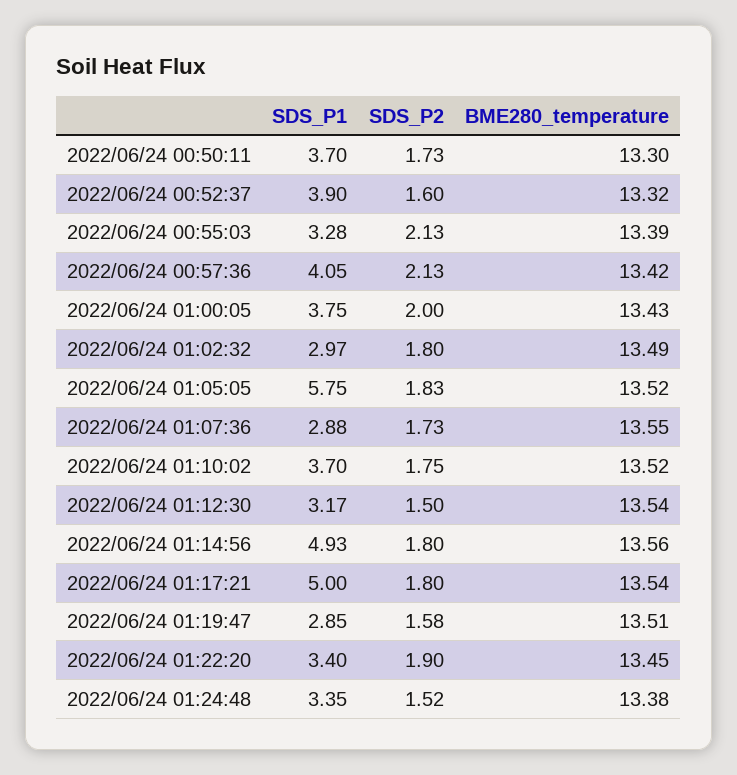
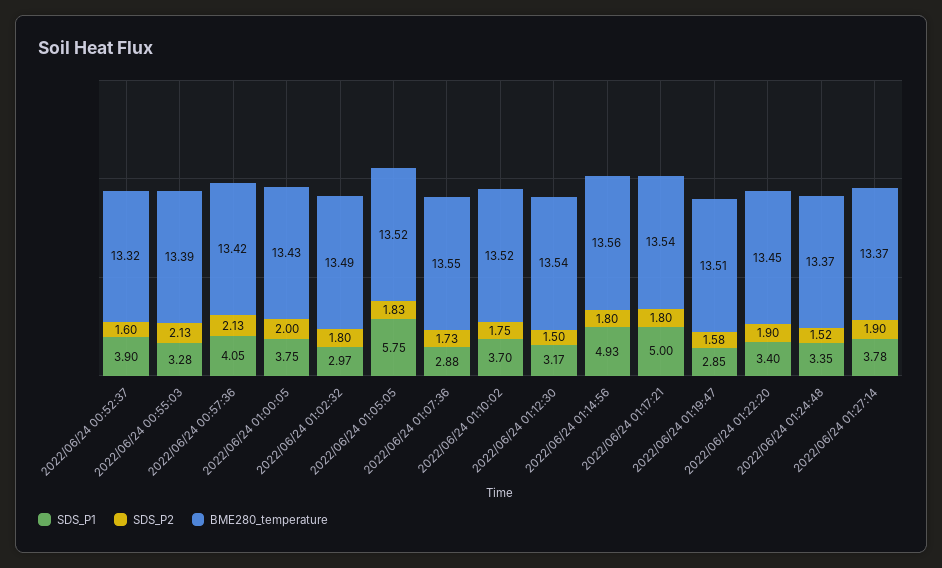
SDS_P1, 2022/06/24 00:50:11: 3.7 -> none
SDS_P2, 2022/06/24 00:50:11: 1.73 -> none
BME280_temperature, 2022/06/24 00:50:11: 13.3 -> none
BME280_temperature, 2022/06/24 01:24:48: 13.38 -> 13.37
SDS_P1, 2022/06/24 01:27:14: none -> 3.78
SDS_P2, 2022/06/24 01:27:14: none -> 1.9
BME280_temperature, 2022/06/24 01:27:14: none -> 13.37

